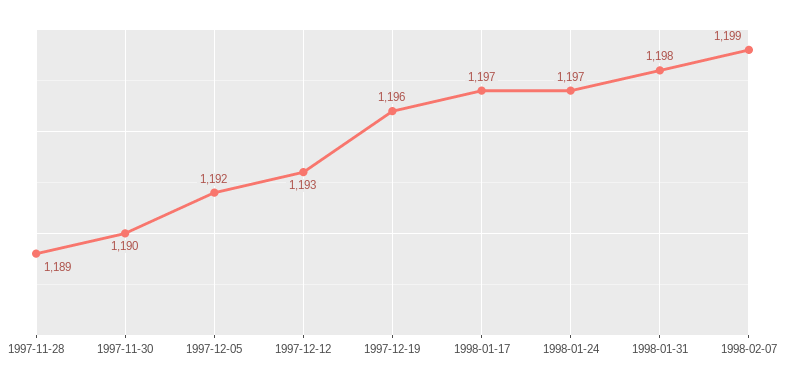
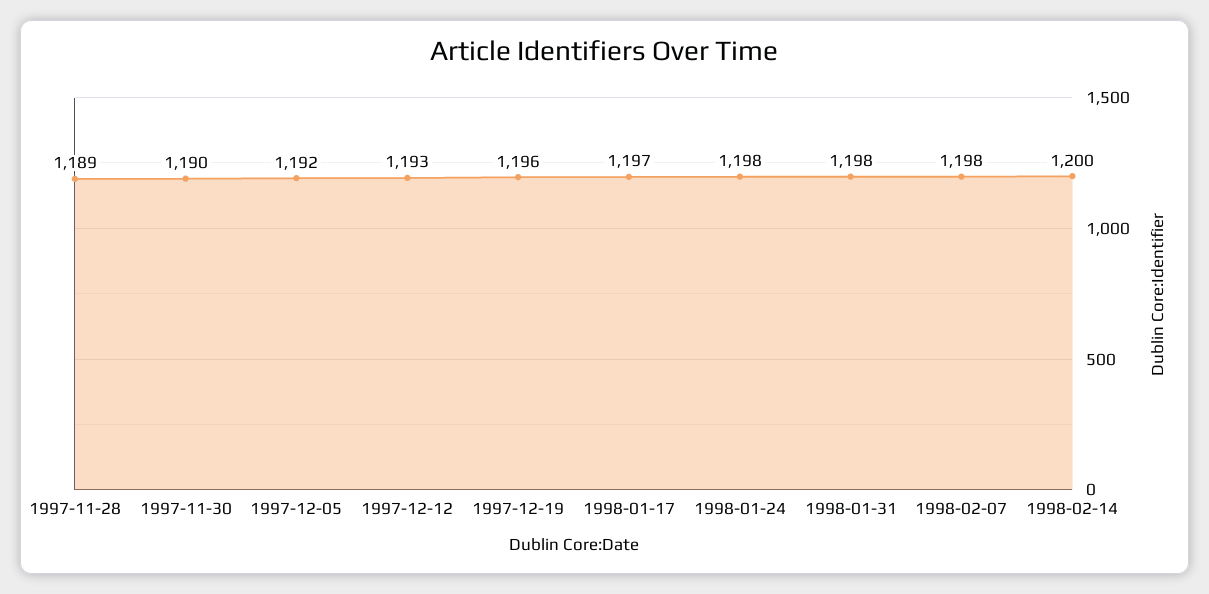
1998-01-24: 1197 -> 1198
1998-02-07: 1199 -> 1198
1998-02-14: none -> 1200

